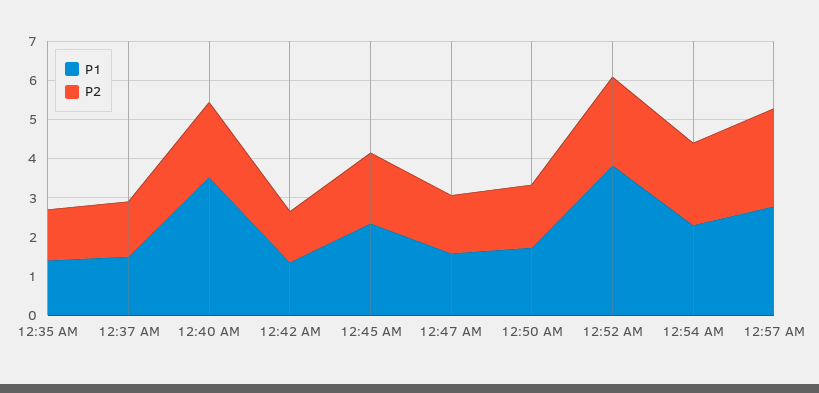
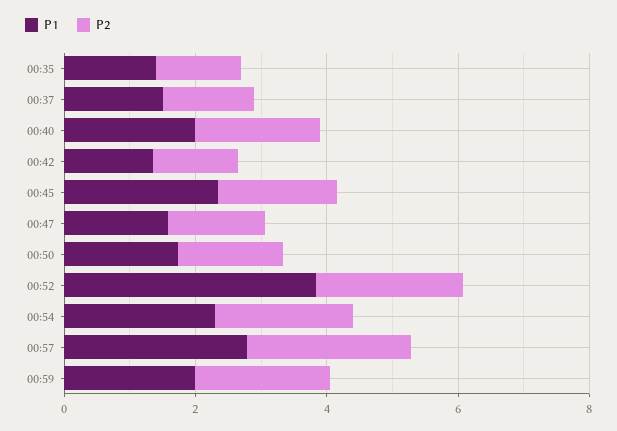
P1, 12:40 AM: 3.5 -> 2
P1, 00:59: none -> 2
P2, 00:59: none -> 2

